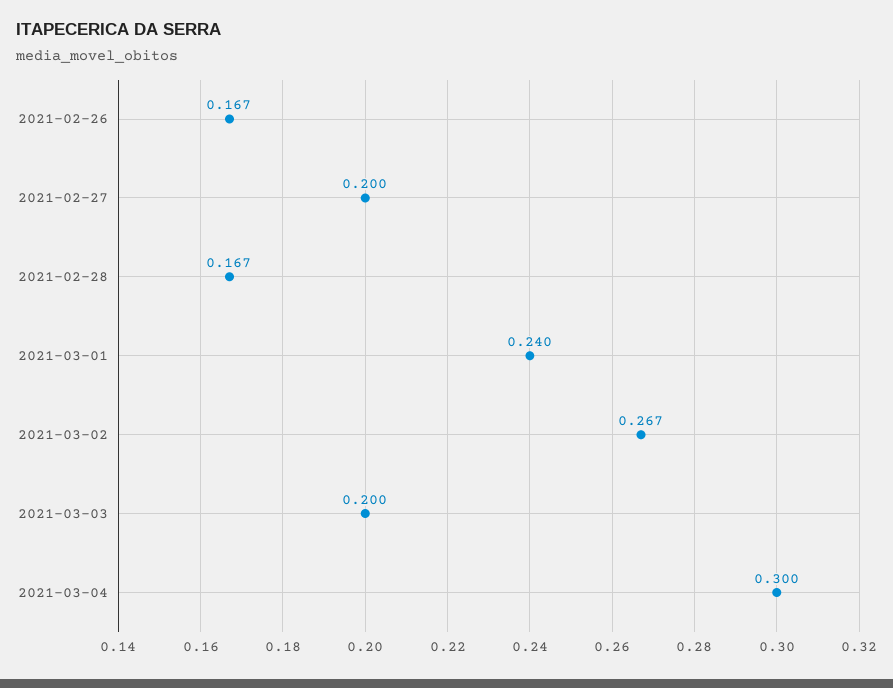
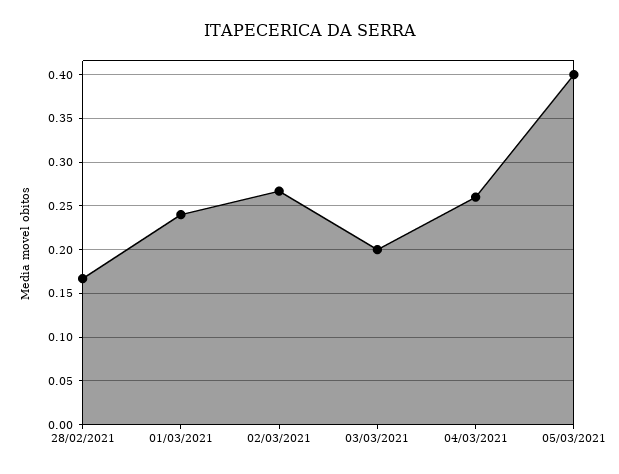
2021-02-26: 0.167 -> none
2021-02-27: 0.2 -> none
2021-03-04: 0.3 -> 0.26
05/03/2021: none -> 0.4

